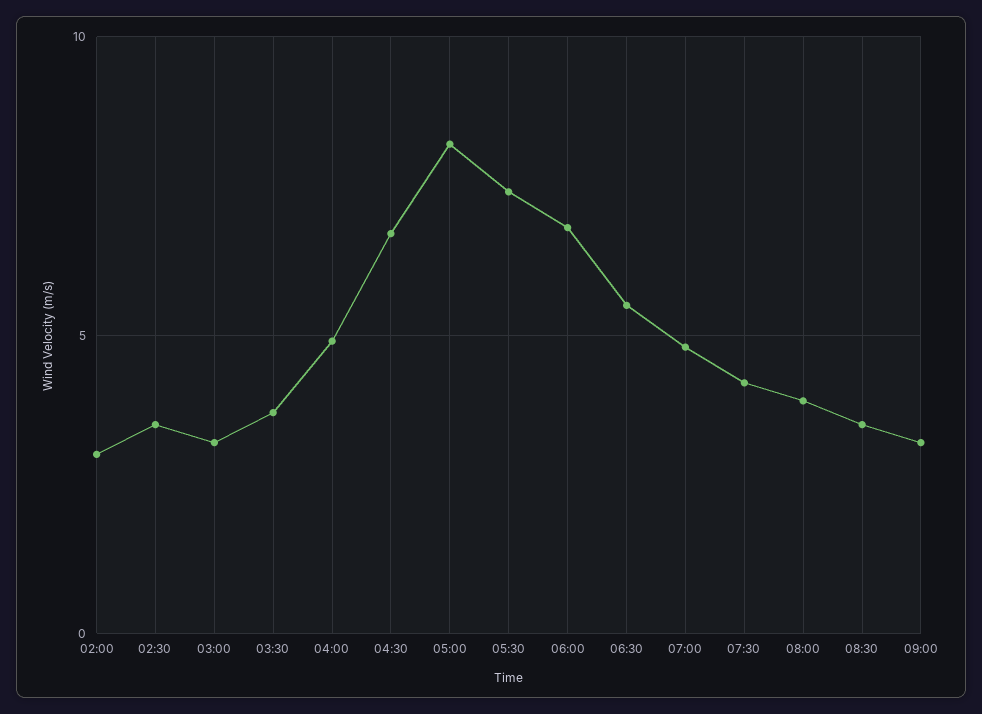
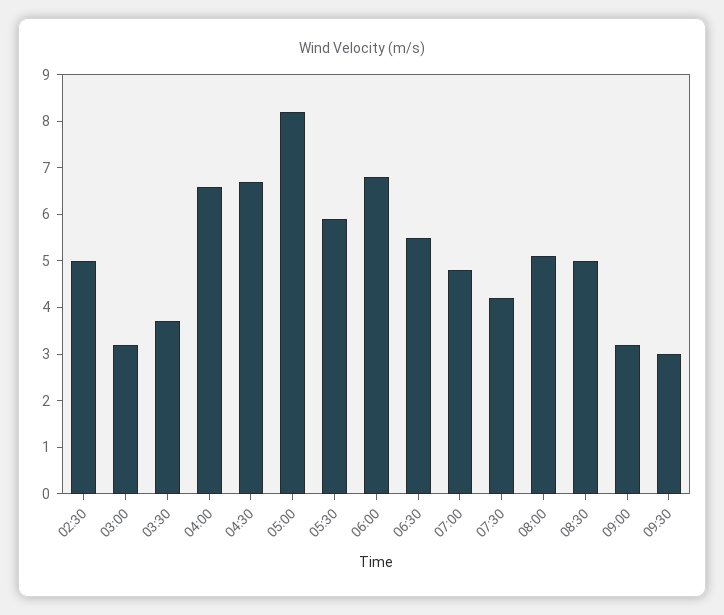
02:00: 3 -> none
02:30: 3.5 -> 5
04:00: 5 -> 6.5
05:30: 7.5 -> 6
08:00: 4 -> 5
08:30: 3.5 -> 5
09:30: none -> 3

